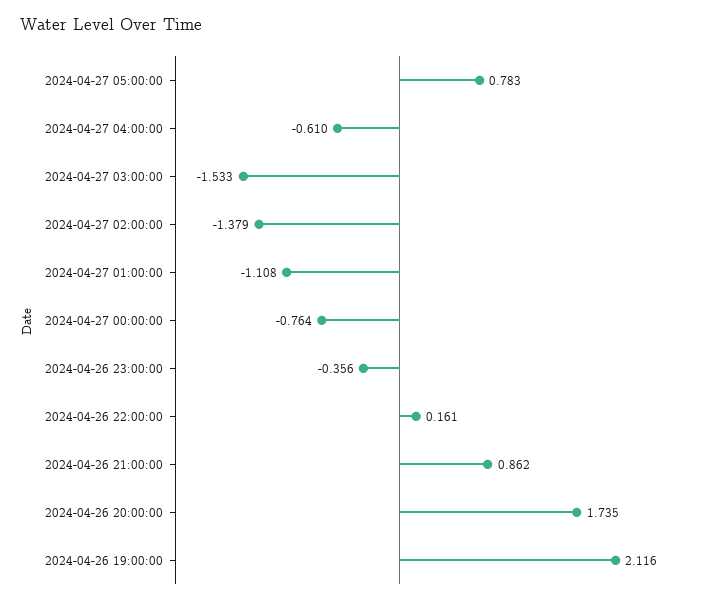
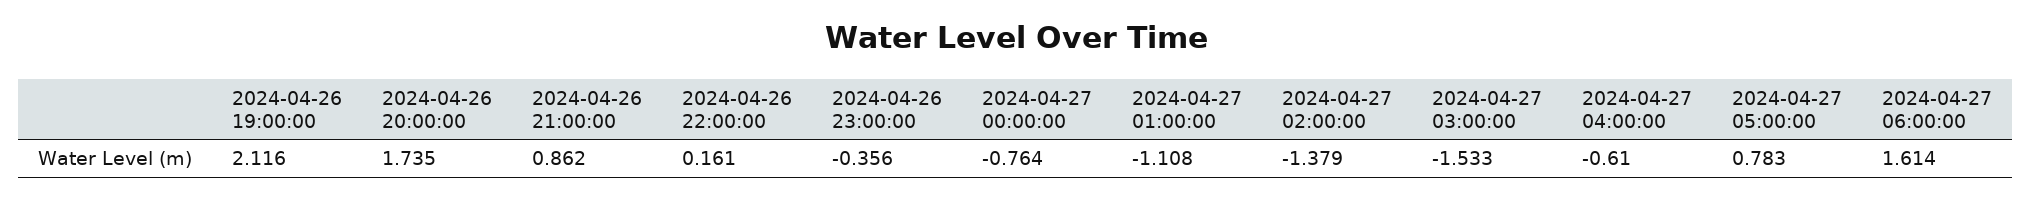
2024-04-27 06:00:00: none -> 1.614

